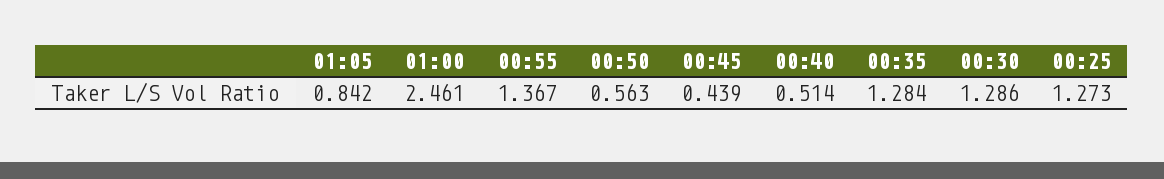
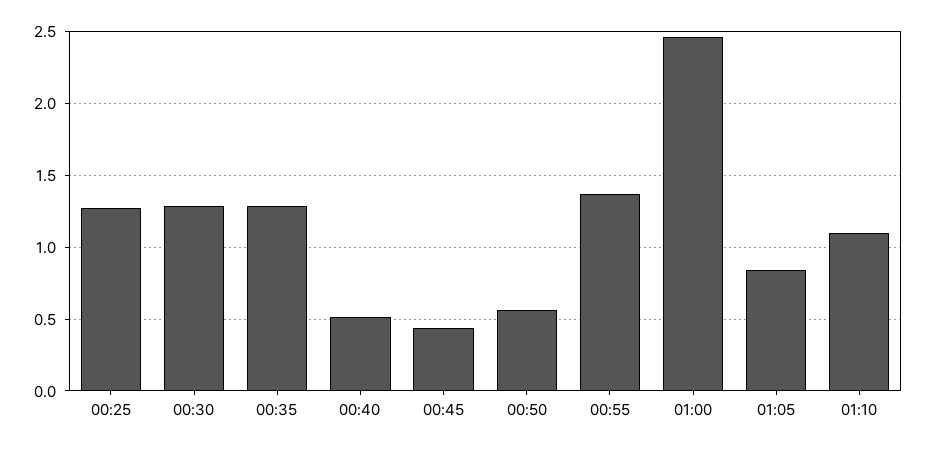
01:10: none -> 1.1

